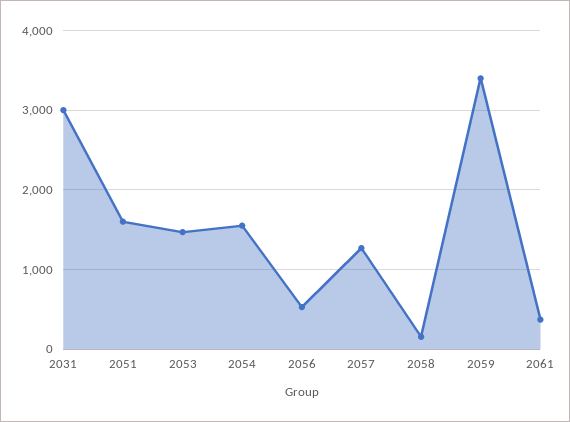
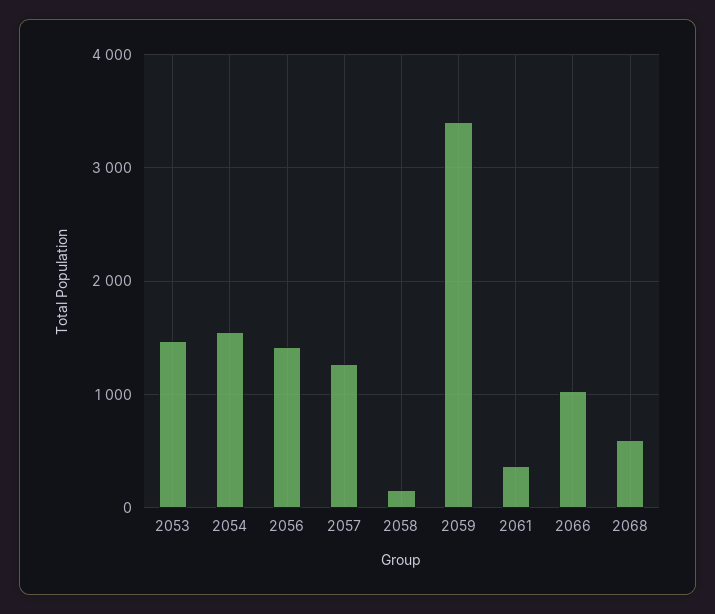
2031: 3000 -> none
2051: 1600 -> none
2056: 500 -> 1400
2066: none -> 1000
2068: none -> 600

